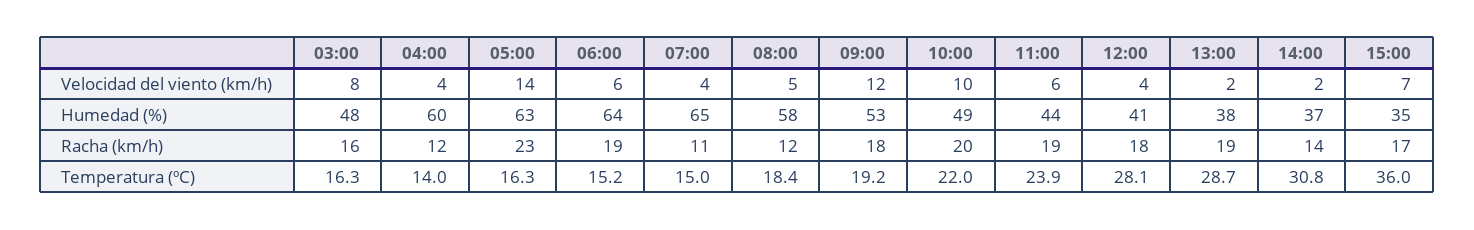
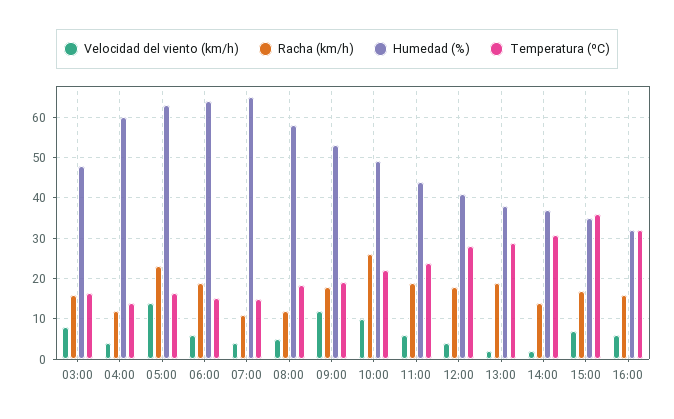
Racha (km/h), 10:00: 20 -> 26
Velocidad del viento (km/h), 16:00: none -> 6
Racha (km/h), 16:00: none -> 16
Humedad (%), 16:00: none -> 32
Temperatura (ºC), 16:00: none -> 32

